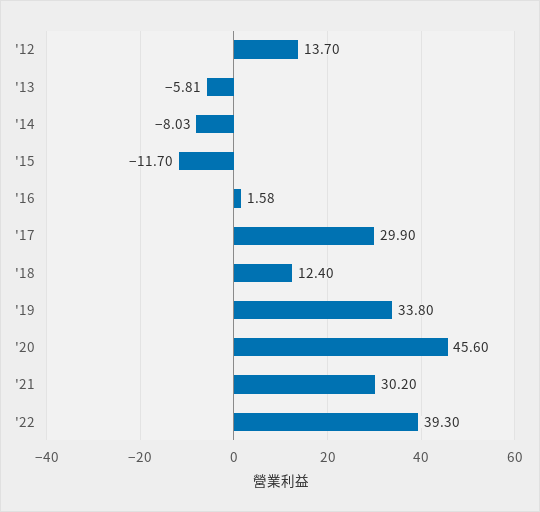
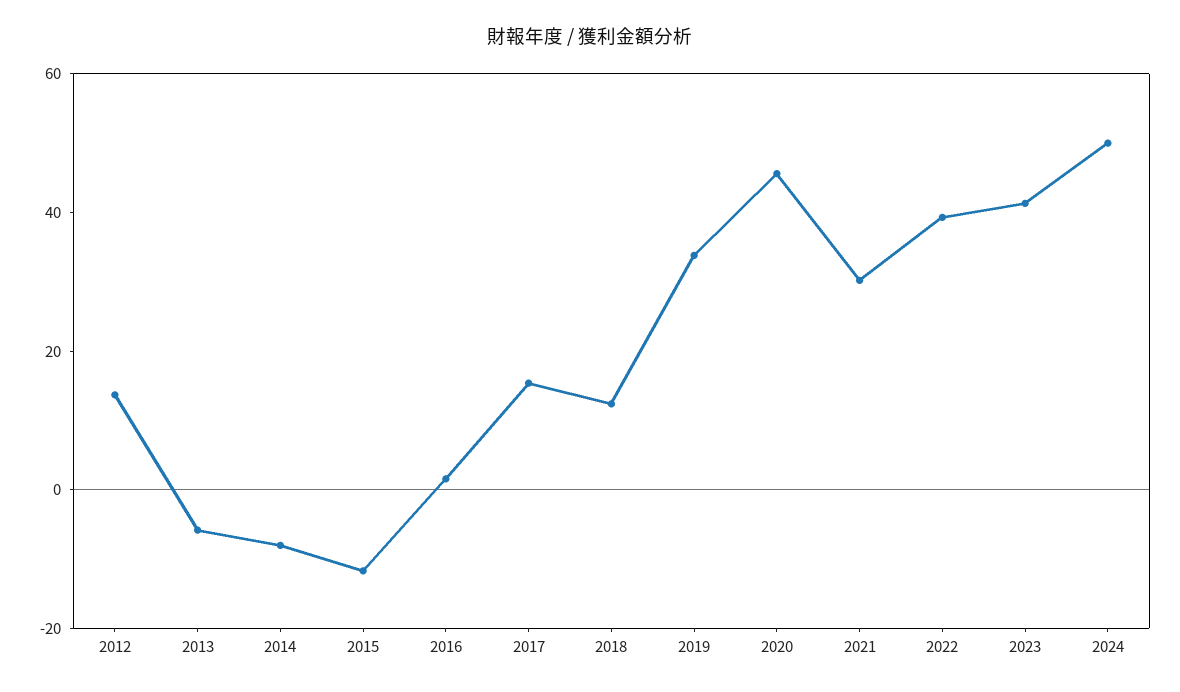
'17: 29.9 -> 15
2023: none -> 40
2024: none -> 50

